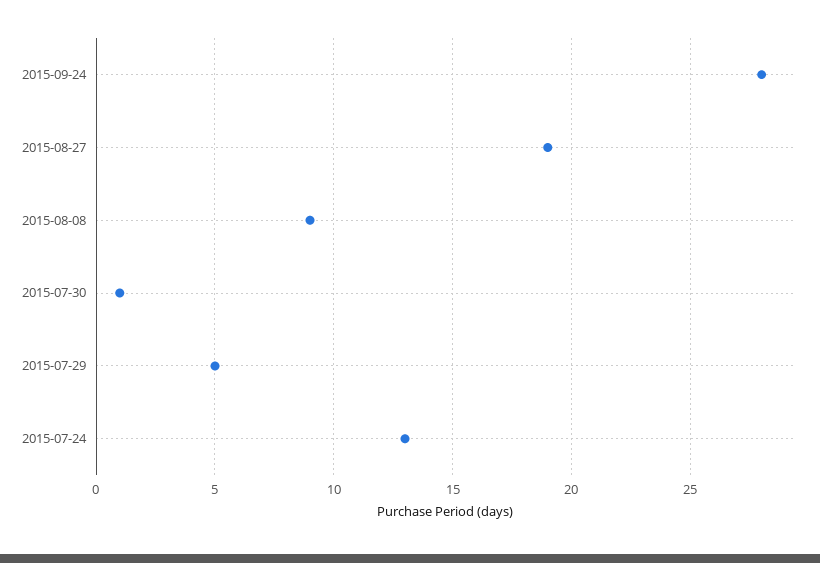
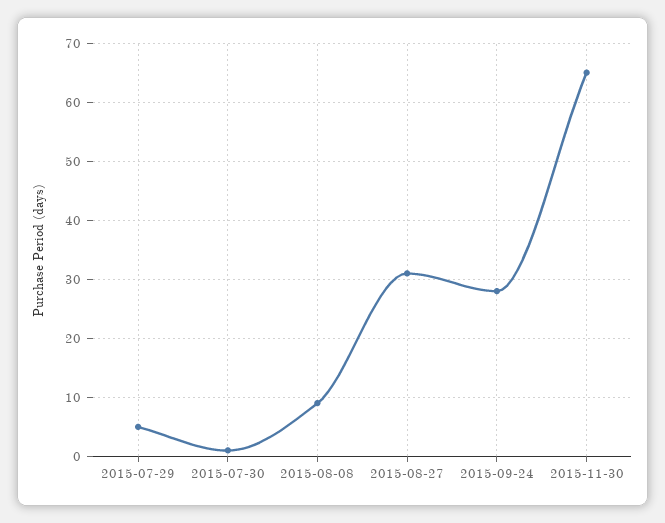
2015-08-27: 19 -> 30
2015-07-24: 13 -> none
2015-11-30: none -> 65

